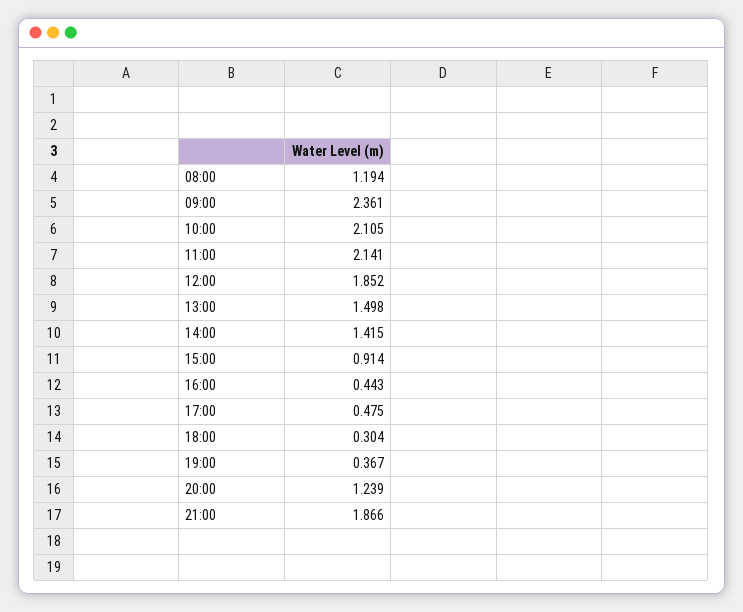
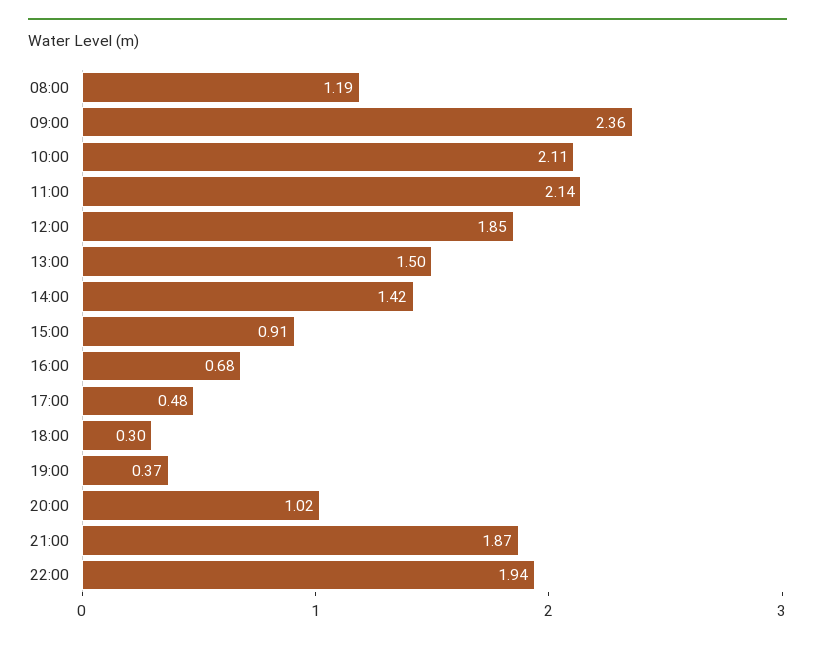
16:00: 0.443 -> 0.68
20:00: 1.239 -> 1.02
22:00: none -> 1.94

